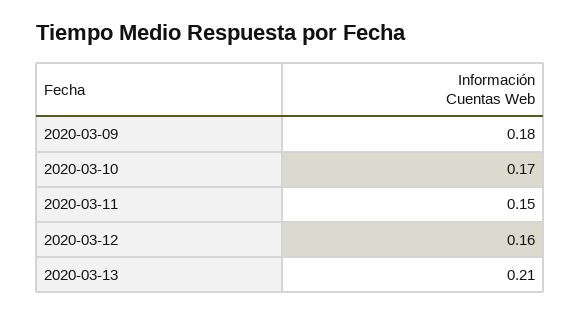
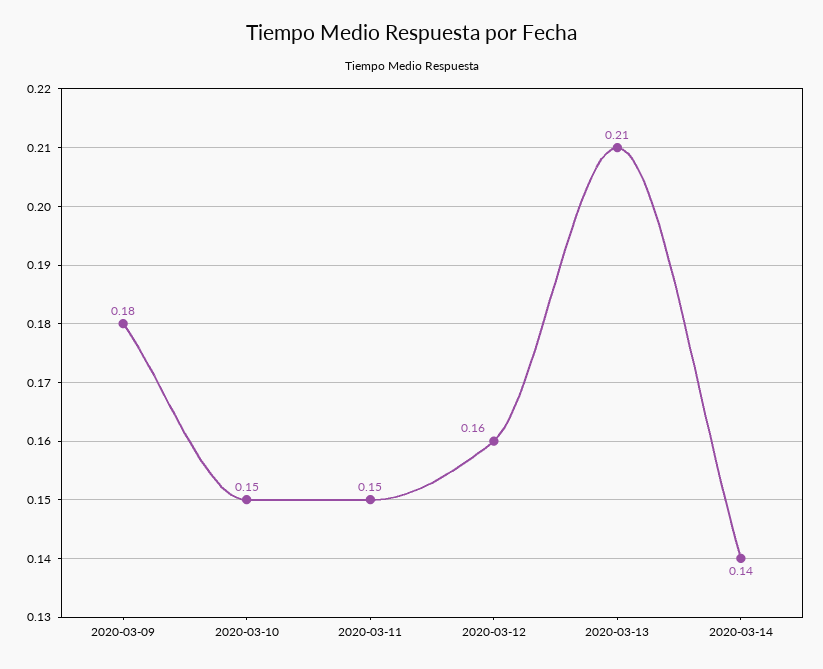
2020-03-10: 0.17 -> 0.15
2020-03-14: none -> 0.14

